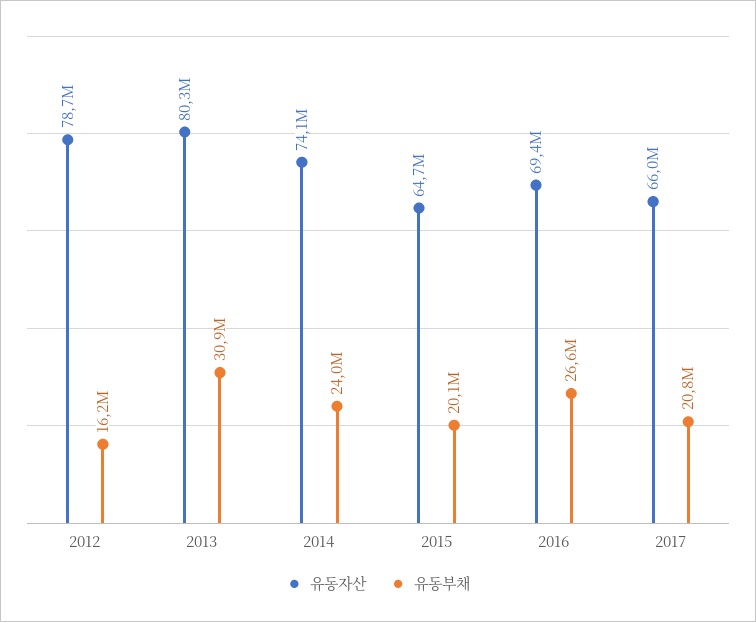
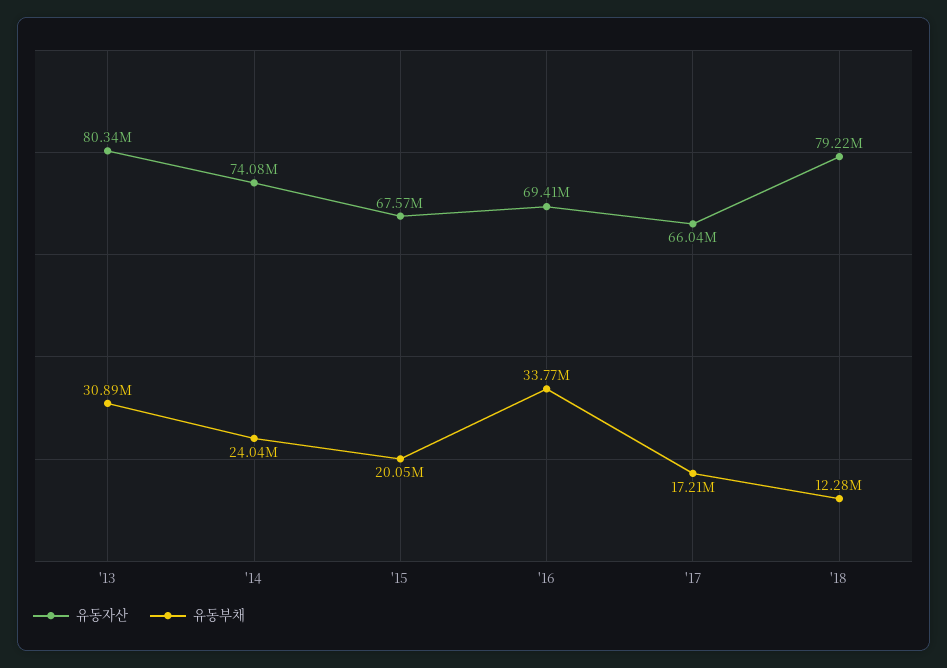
유동자산, 2012: 78700000 -> none
유동부채, 2012: 16200000 -> none
유동자산, 2015: 64700000 -> 67570000
유동부채, 2016: 26600000 -> 33770000
유동부채, 2017: 20800000 -> 17210000
유동자산, '18: none -> 79220000
유동부채, '18: none -> 12280000

